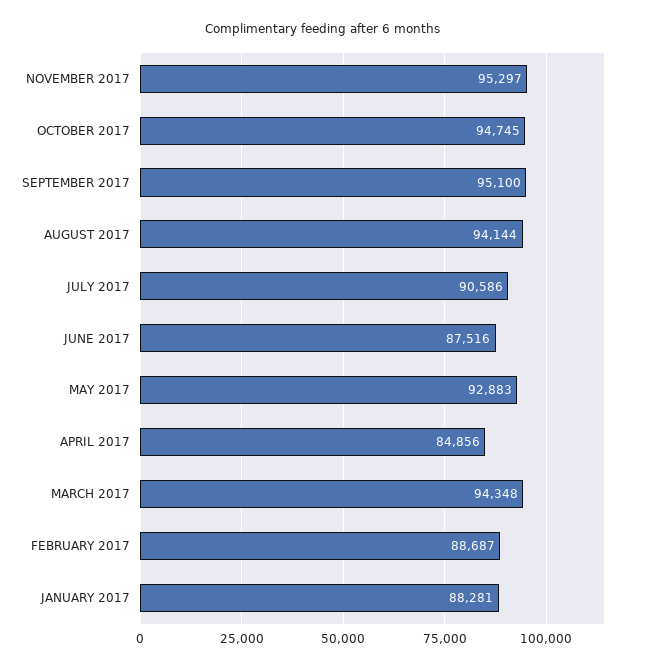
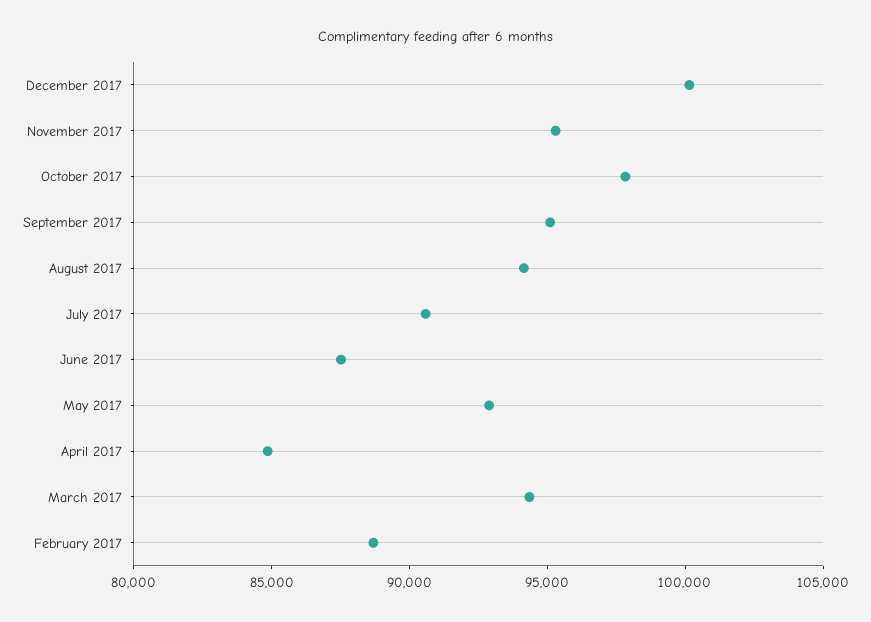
OCTOBER 2017: 94745 -> 98000
JANUARY 2017: 88281 -> none
December 2017: none -> 100000

